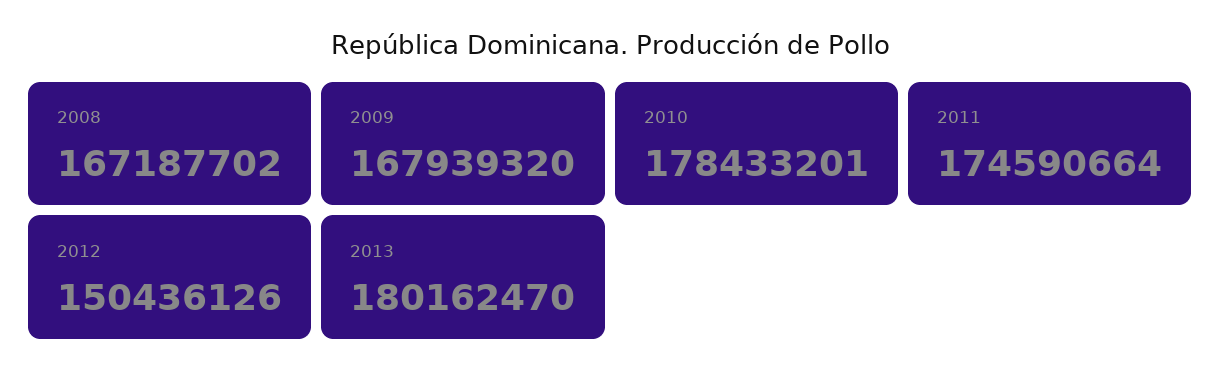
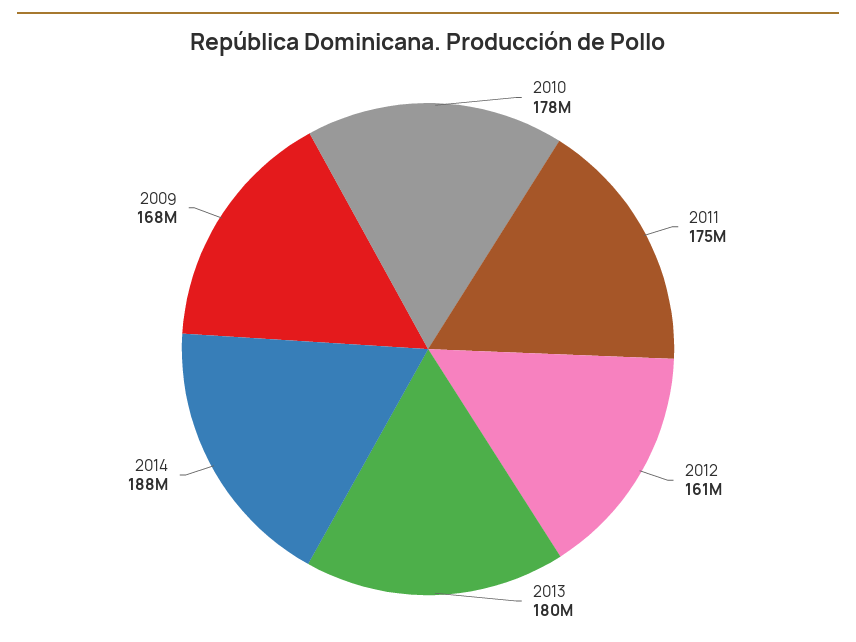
2008: 167187702 -> none
2012: 150436126 -> 161000000
2014: none -> 188000000

